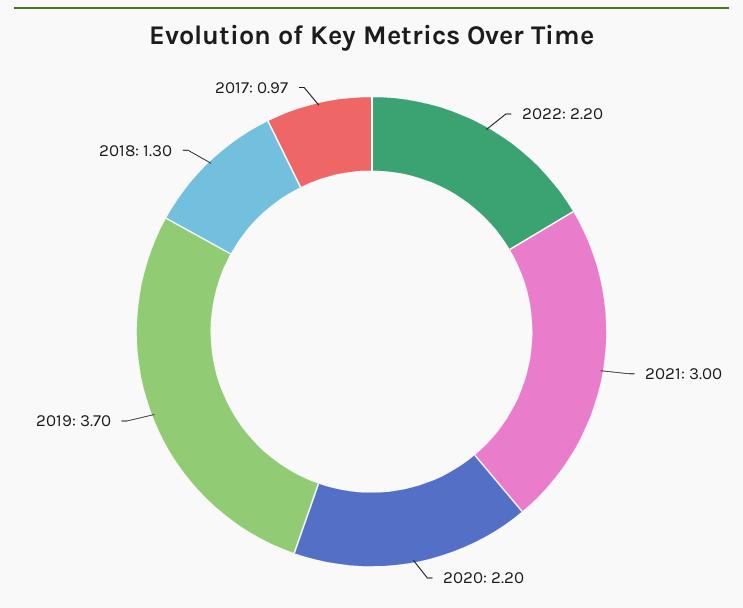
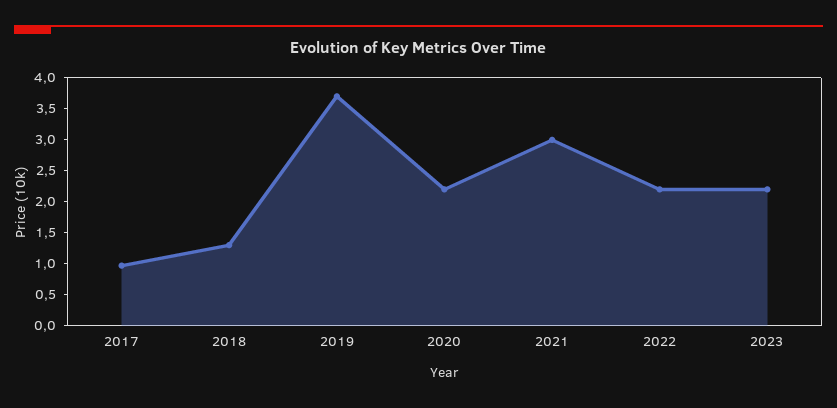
2023: none -> 2.25

